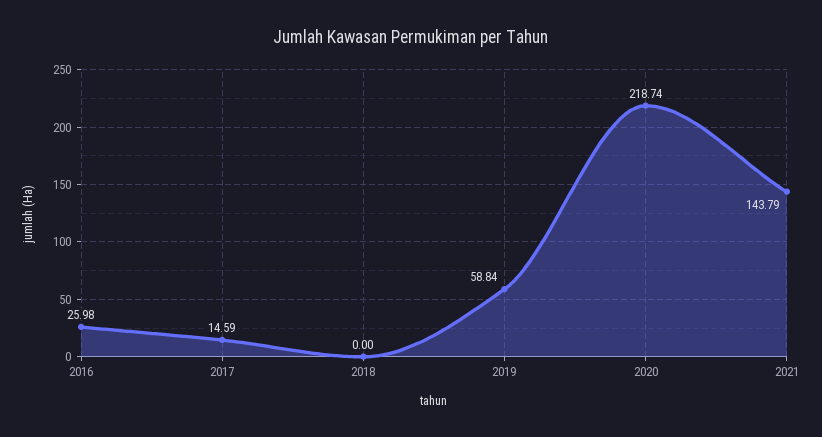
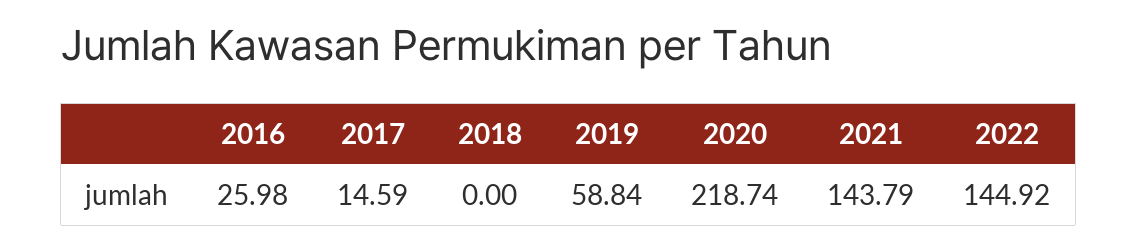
2022: none -> 144.92

